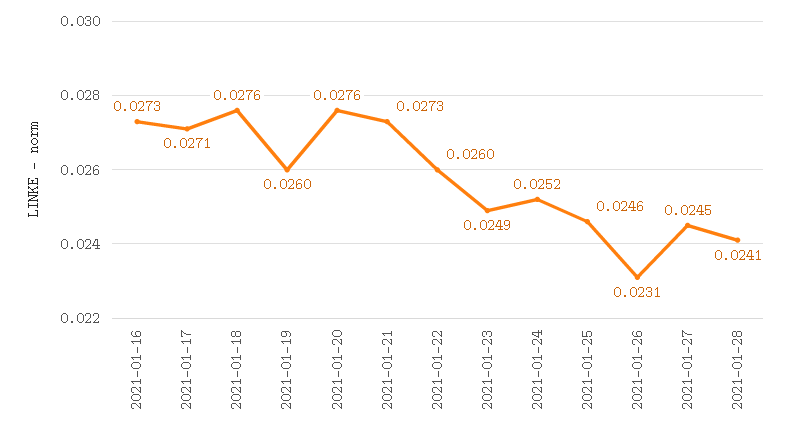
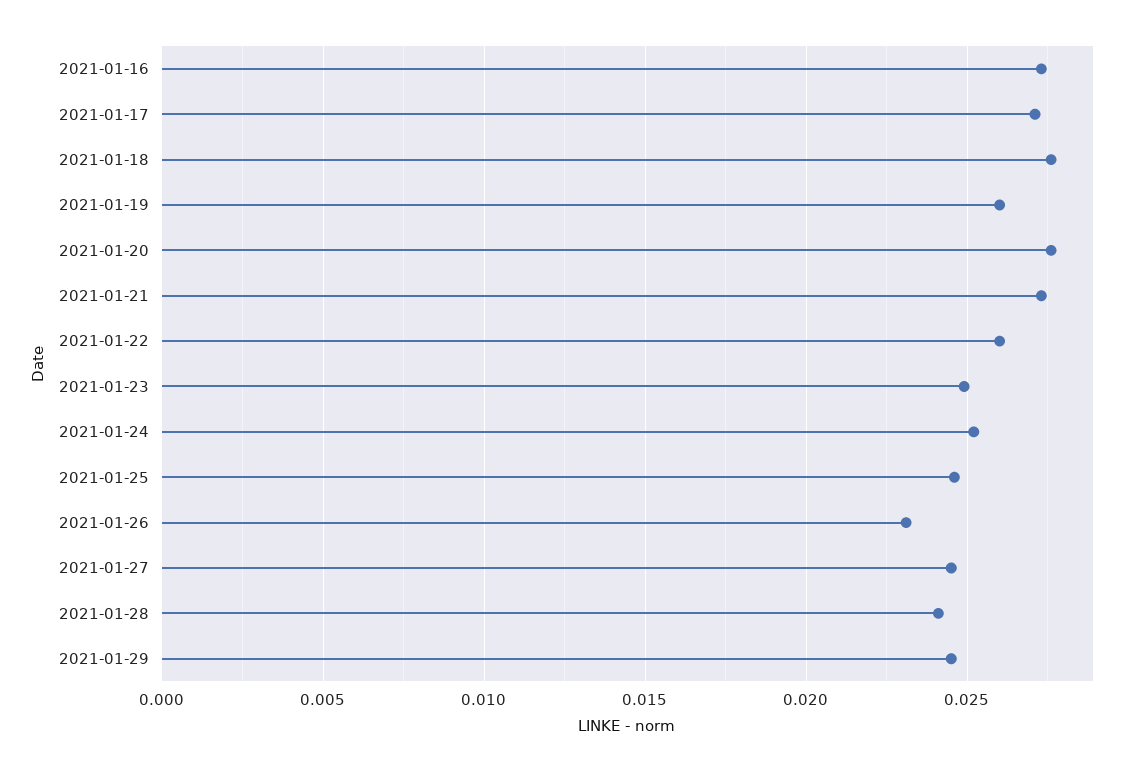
2021-01-29: none -> 0.0245

